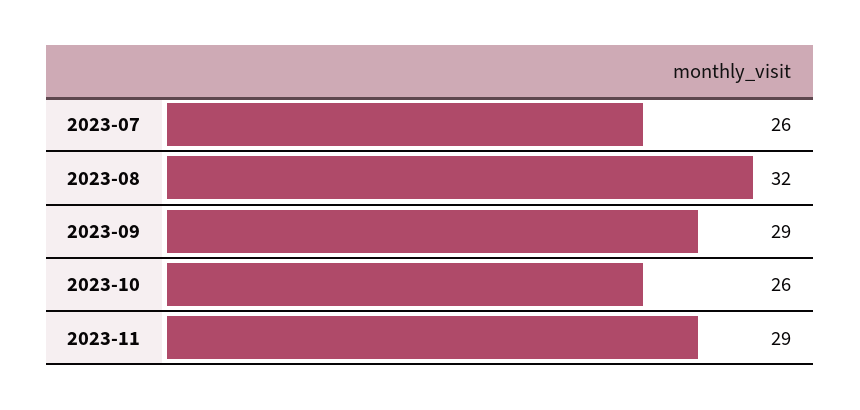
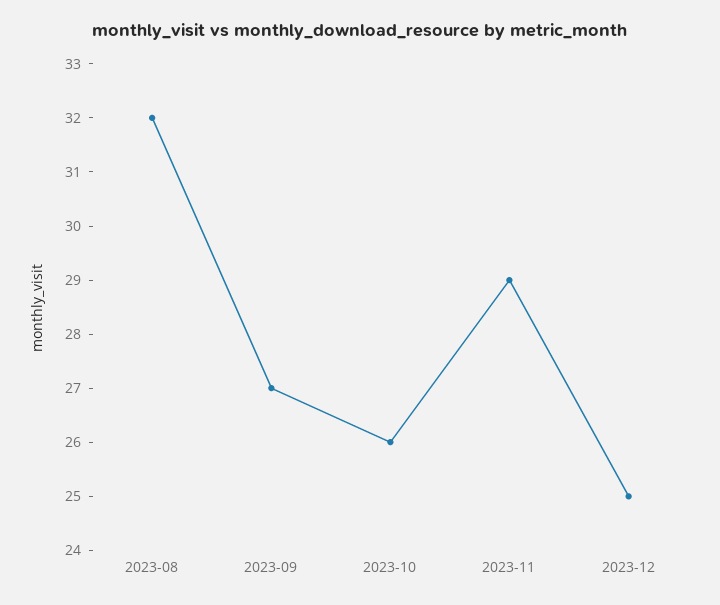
2023-07: 26 -> none
2023-09: 29 -> 27
2023-12: none -> 25

